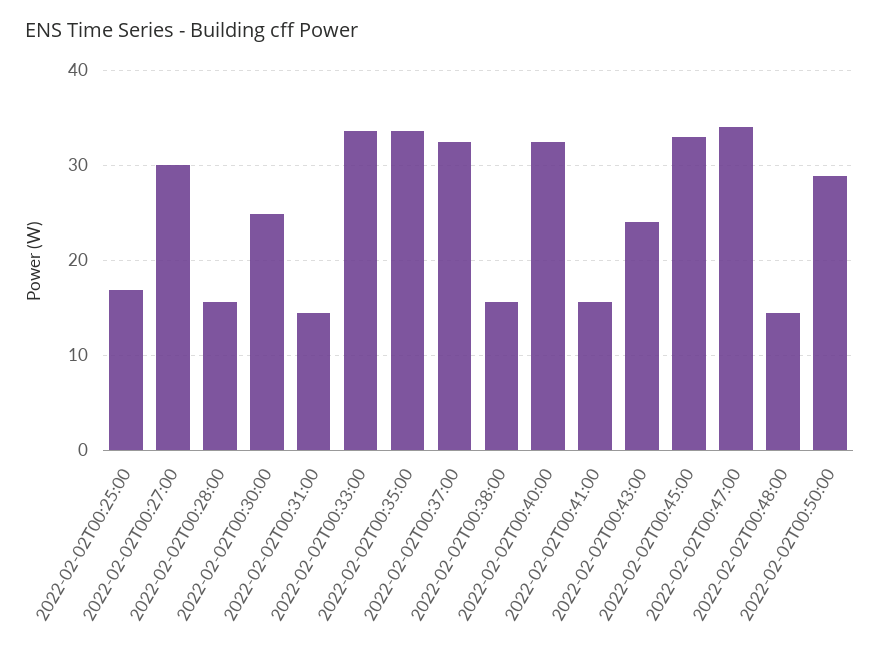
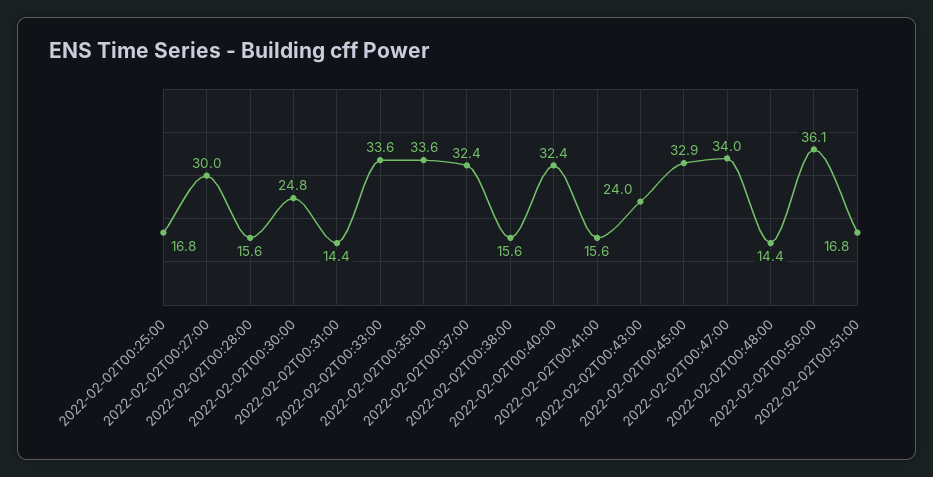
2022-02-02T00:50:00: 29 -> 36.1
2022-02-02T00:51:00: none -> 16.8

